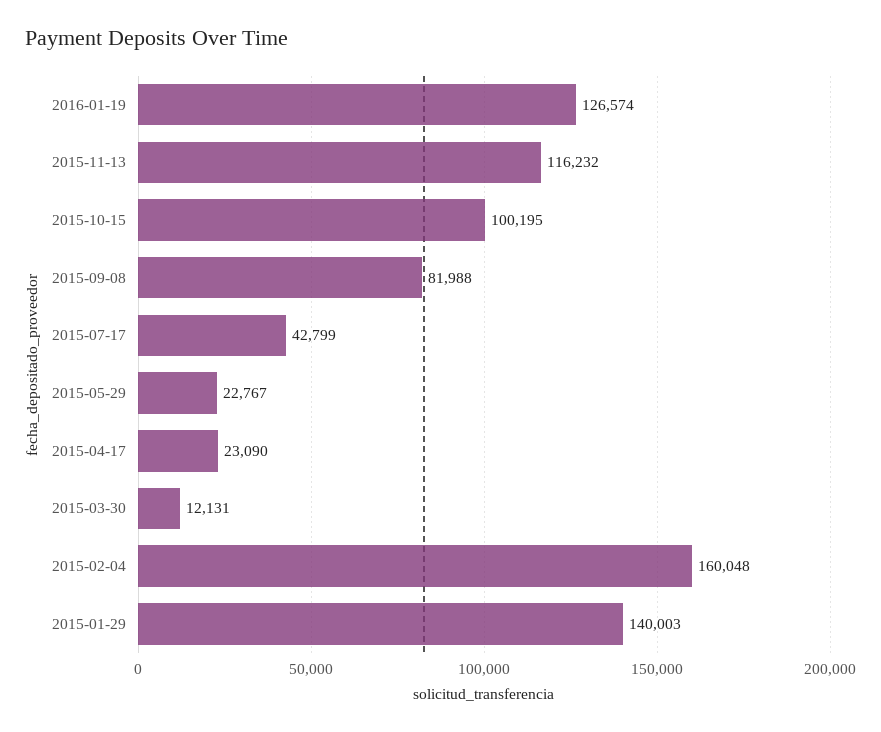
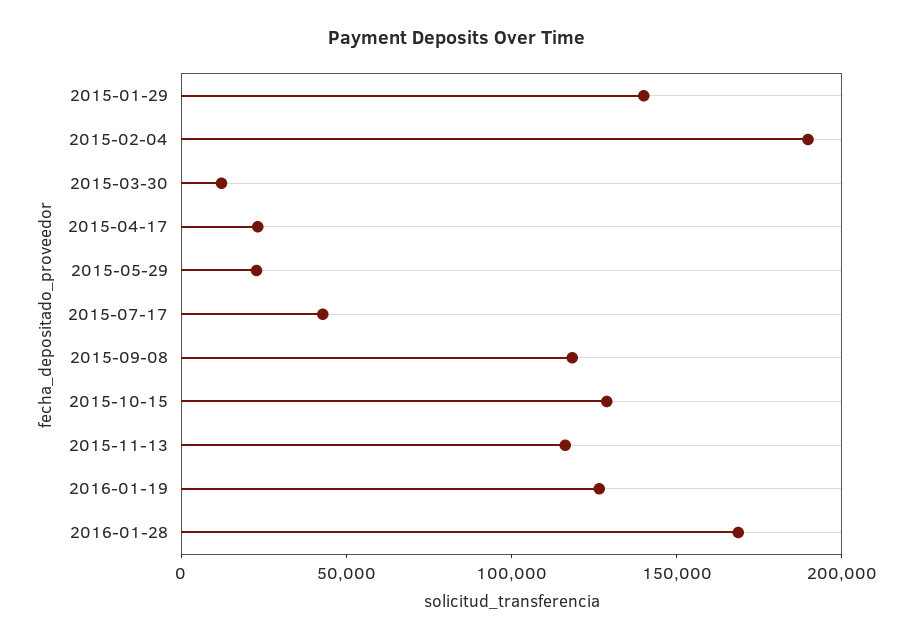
2015-10-15: 100195 -> 130000
2015-09-08: 81988 -> 120000
2015-02-04: 160048 -> 190000
2016-01-28: none -> 170000

